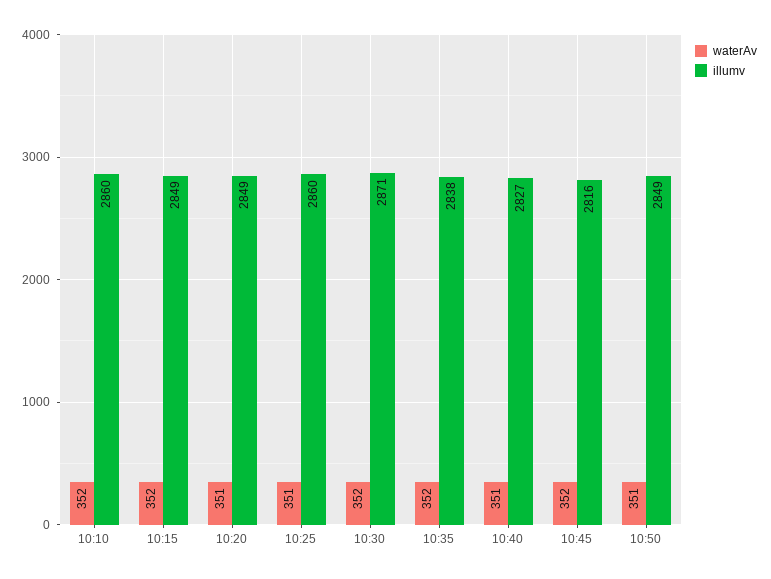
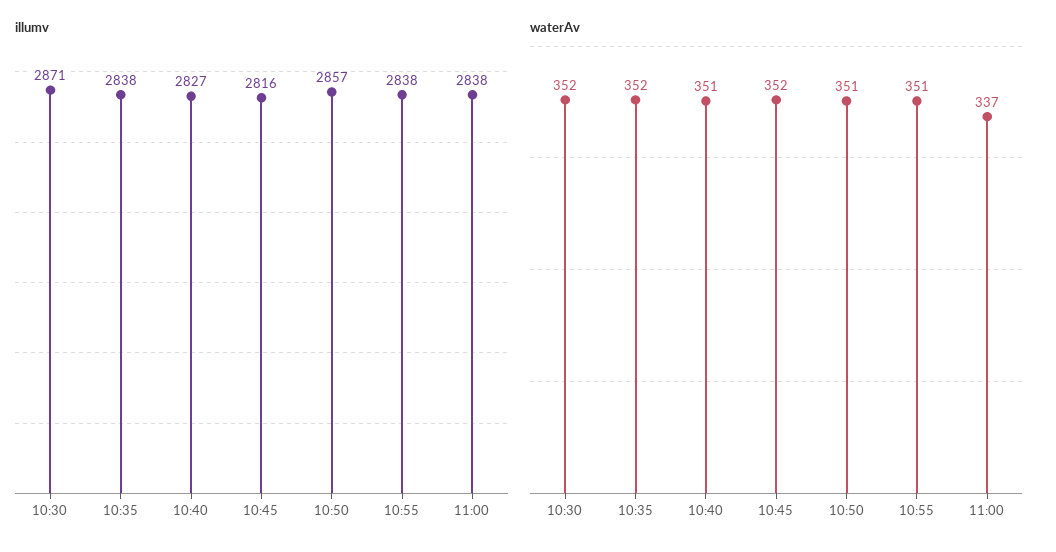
waterAv, 10:10: 352 -> none
illumv, 10:10: 2860 -> none
waterAv, 10:15: 352 -> none
illumv, 10:15: 2849 -> none
waterAv, 10:20: 351 -> none
illumv, 10:20: 2849 -> none
waterAv, 10:25: 351 -> none
illumv, 10:25: 2860 -> none
illumv, 10:50: 2849 -> 2857
illumv, 10:55: none -> 2838
illumv, 11:00: none -> 2838
waterAv, 10:55: none -> 351
waterAv, 11:00: none -> 337

